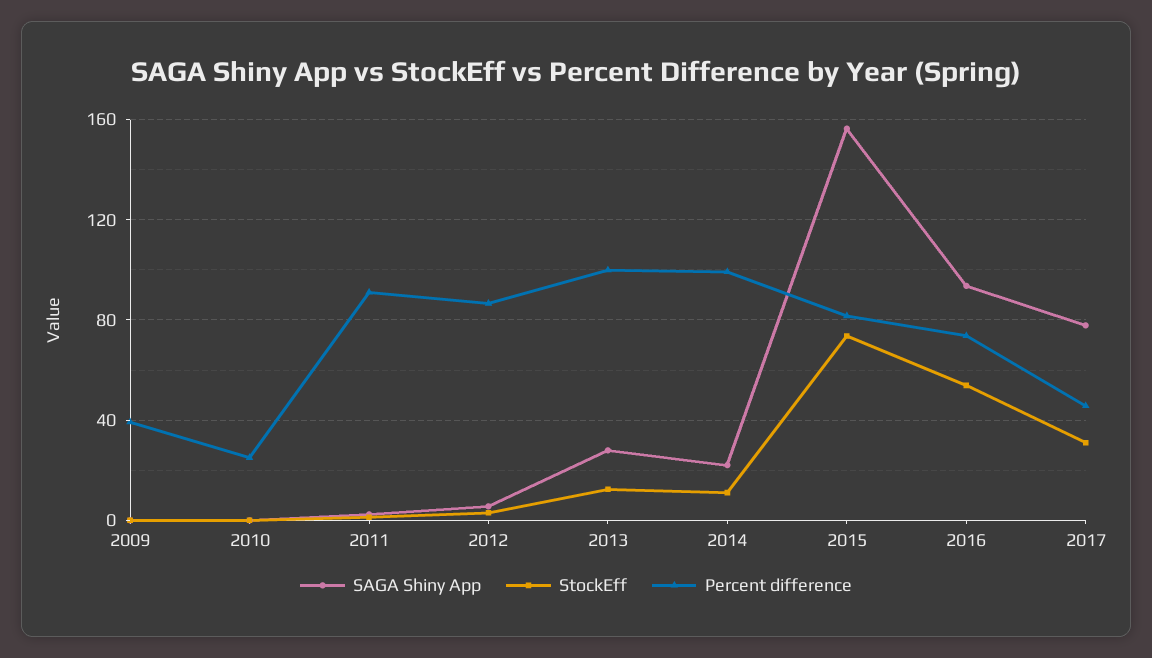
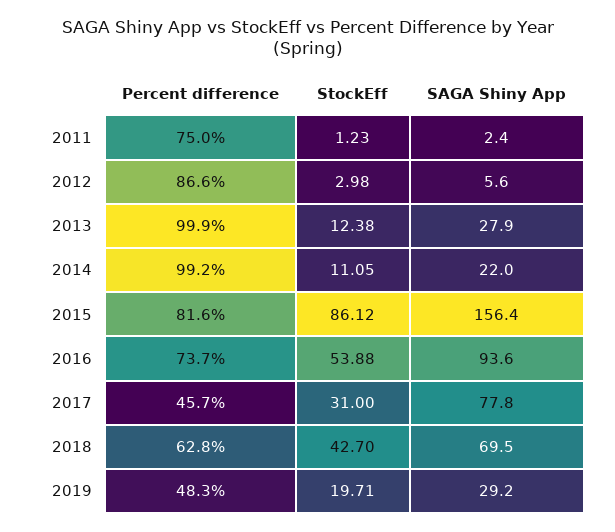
SAGA Shiny App, 2009: 0 -> none
StockEff, 2009: 0 -> none
Percent difference, 2009: 40 -> none
SAGA Shiny App, 2010: 0 -> none
StockEff, 2010: 0 -> none
Percent difference, 2010: 25 -> none
Percent difference, 2011: 90 -> 75
StockEff, 2015: 75 -> 86.12
Percent difference, 2018: none -> 62.8
StockEff, 2018: none -> 42.7
SAGA Shiny App, 2018: none -> 69.5
Percent difference, 2019: none -> 48.3
StockEff, 2019: none -> 19.71
SAGA Shiny App, 2019: none -> 29.2

